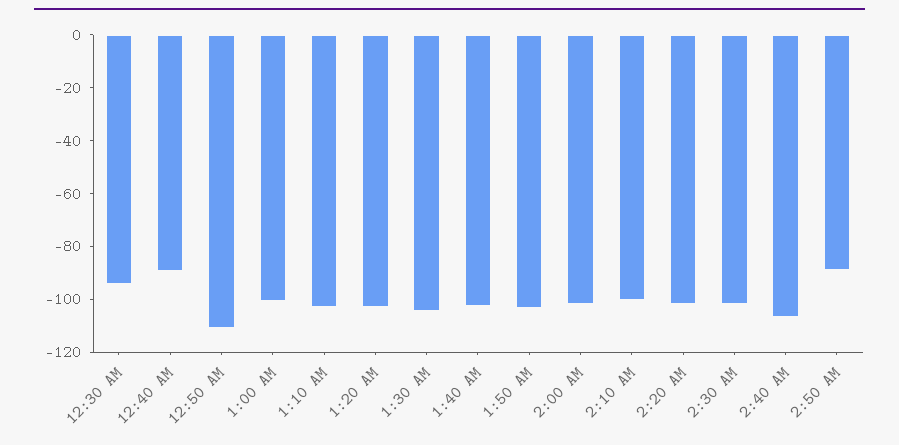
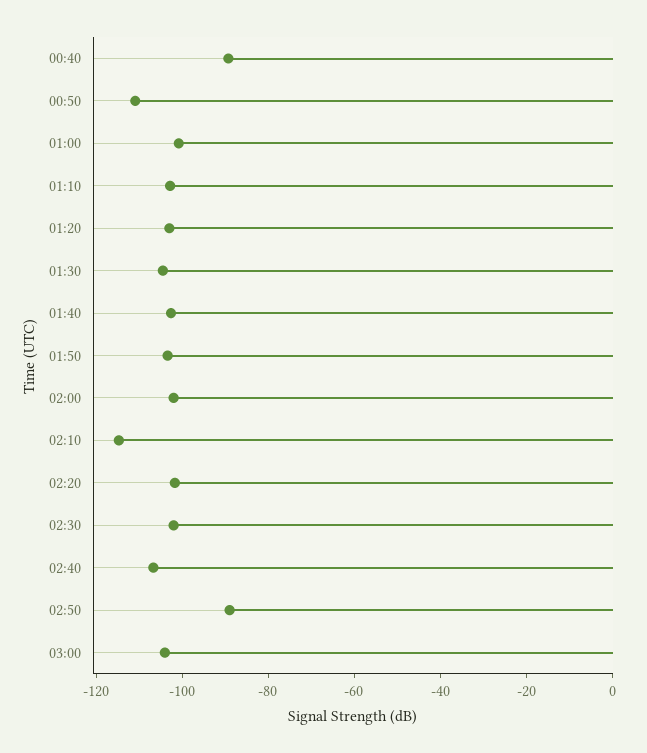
12:30 AM: -95 -> none
2:10 AM: -100 -> -115
03:00: none -> -105

